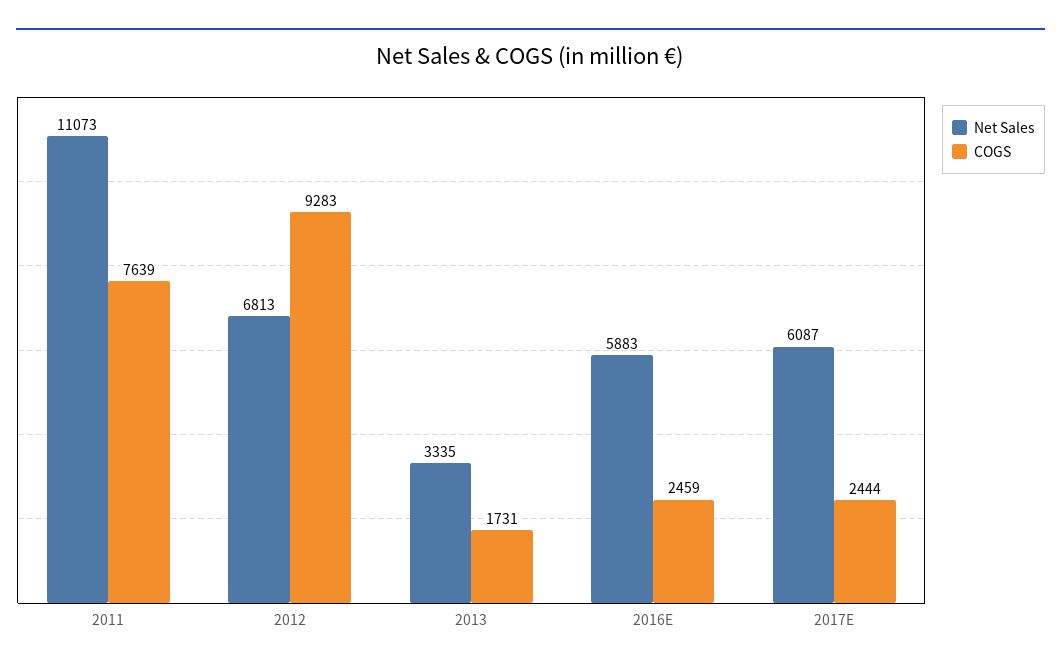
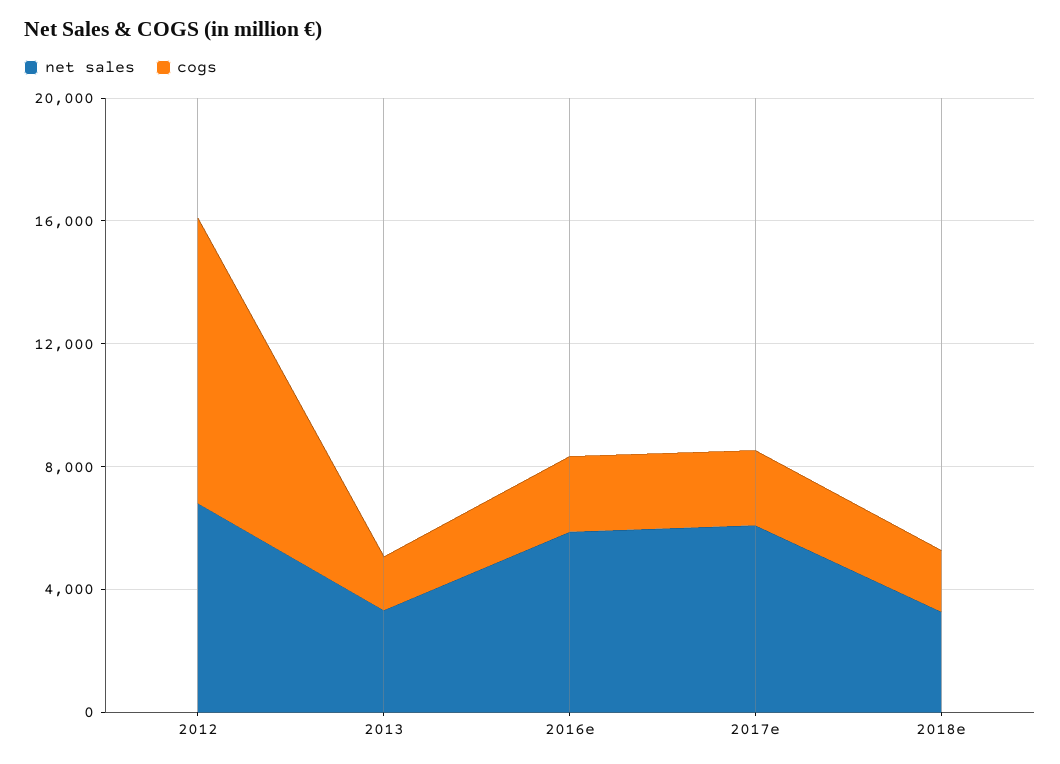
Net Sales, 2011: 11073 -> none
COGS, 2011: 7639 -> none
Net Sales, 2018e: none -> 3000
COGS, 2018e: none -> 2000

